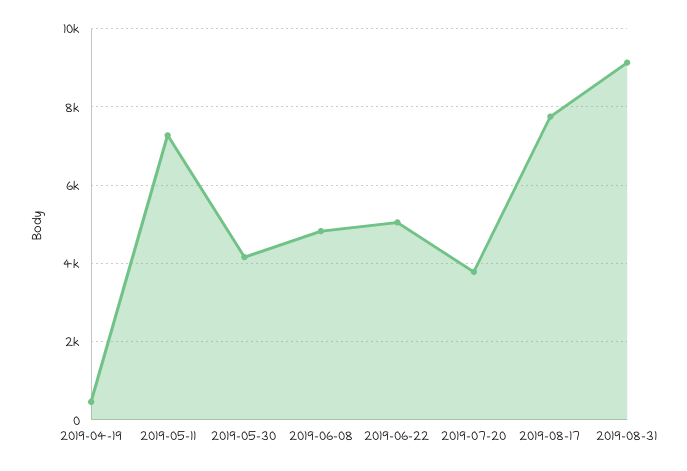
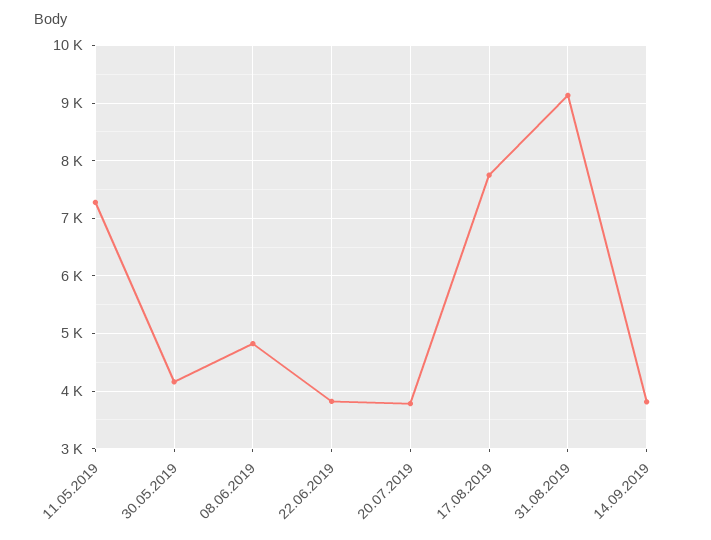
2019-04-19: 400 -> none
2019-06-22: 5000 -> 3800
14.09.2019: none -> 3800

